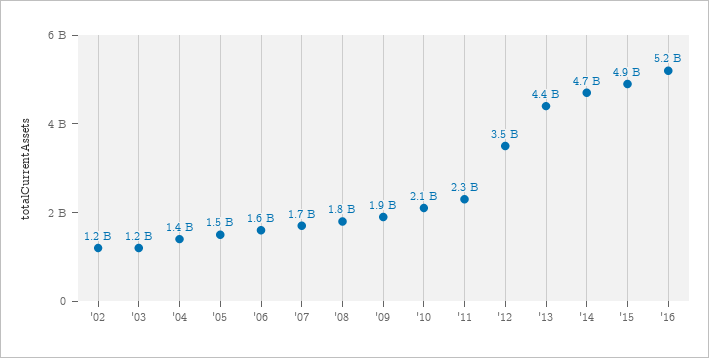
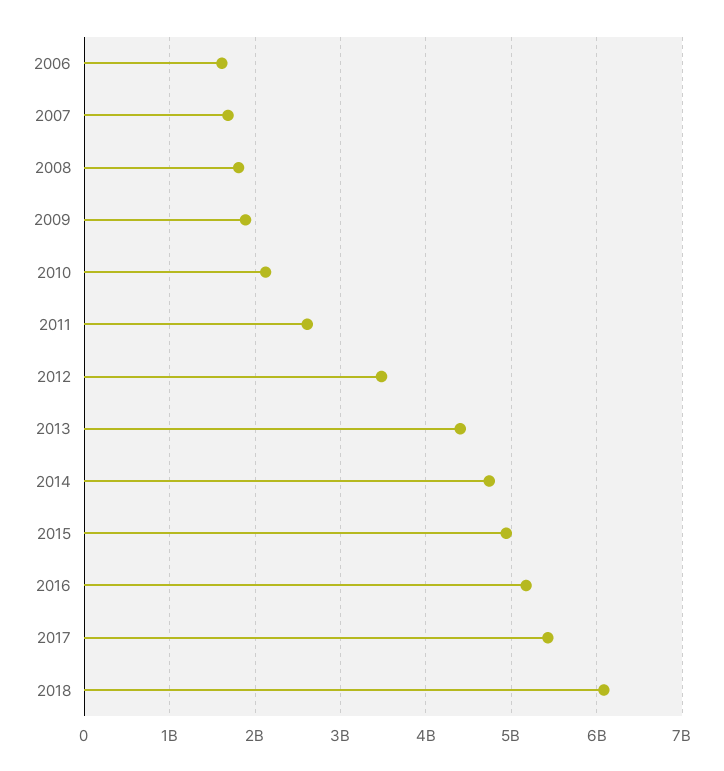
'02: 1200000000 -> none
'03: 1200000000 -> none
'04: 1400000000 -> none
'05: 1500000000 -> none
'11: 2300000000 -> 2600000000
2017: none -> 5400000000
2018: none -> 6100000000

